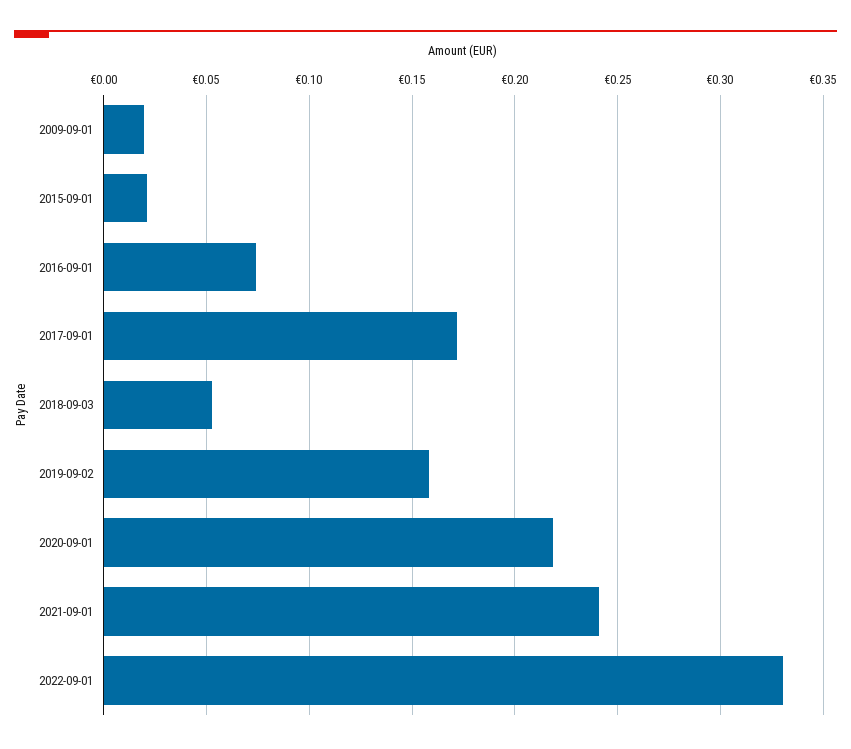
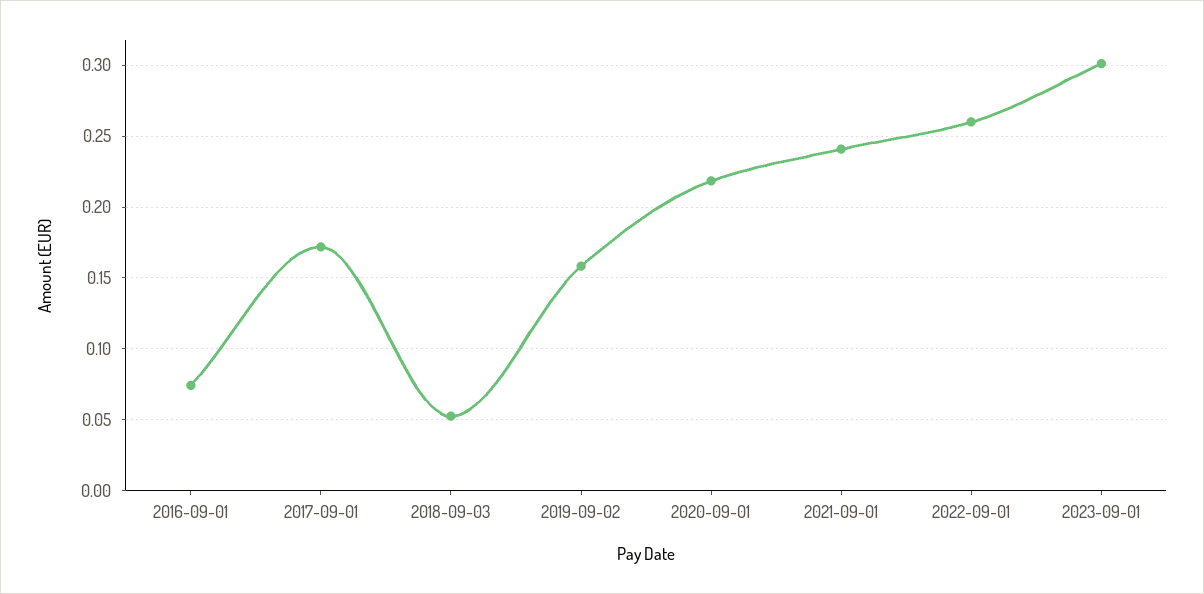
2009-09-01: 0.02 -> none
2015-09-01: 0.02 -> none
2022-09-01: 0.33 -> 0.26
2023-09-01: none -> 0.3

